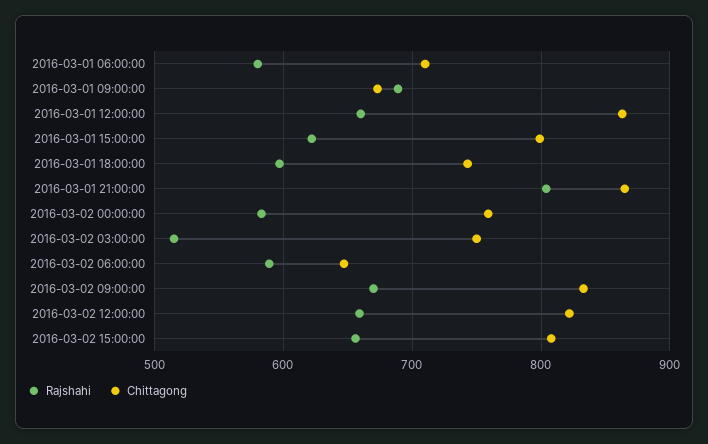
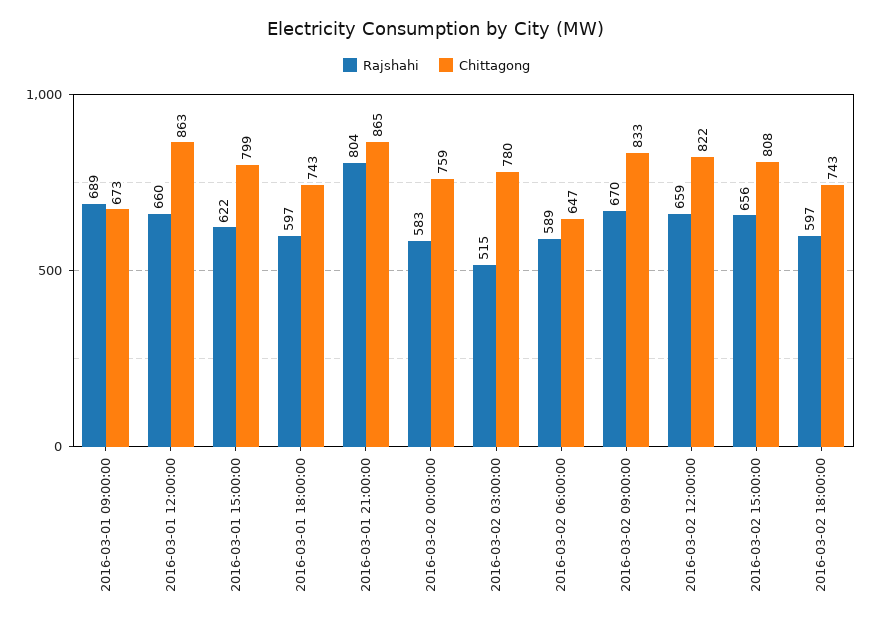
Rajshahi, 2016-03-01 06:00:00: 580 -> none
Chittagong, 2016-03-01 06:00:00: 710 -> none
Chittagong, 2016-03-02 03:00:00: 750 -> 780
Rajshahi, 2016-03-02 18:00:00: none -> 597
Chittagong, 2016-03-02 18:00:00: none -> 743

